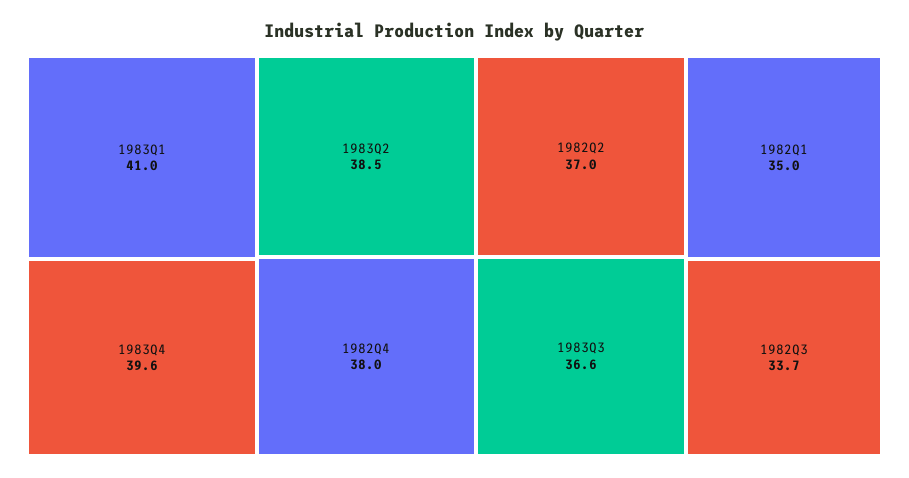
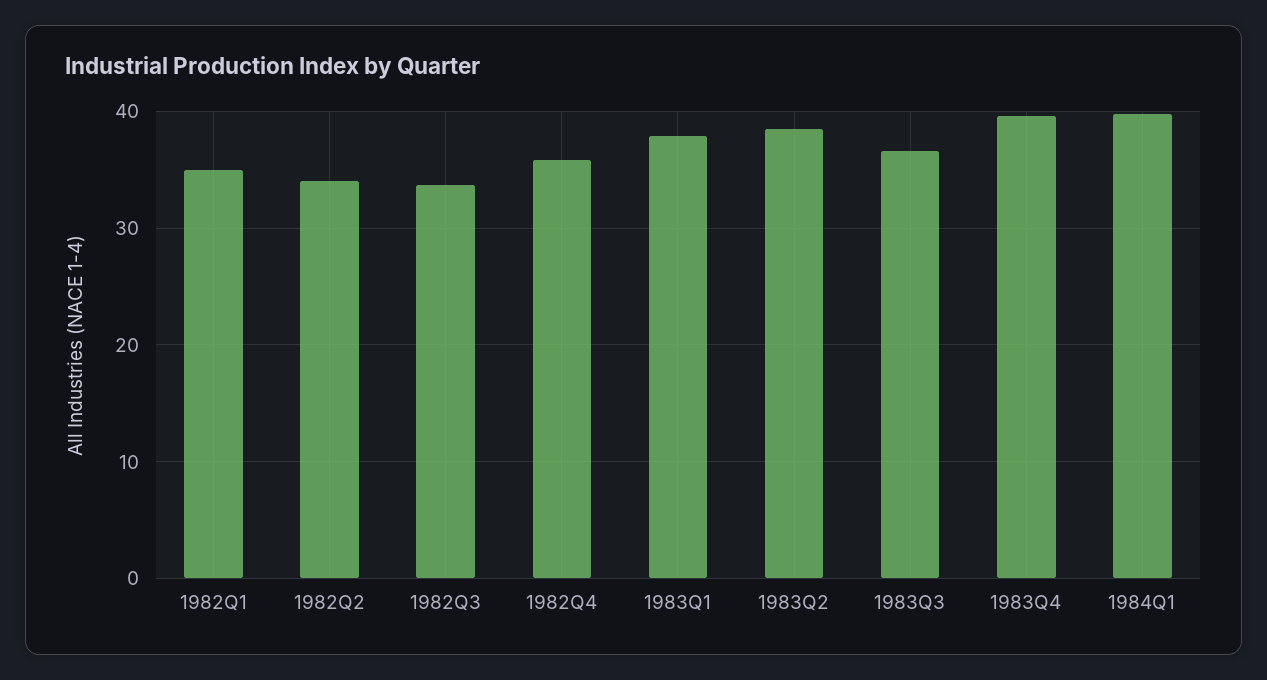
1983Q1: 41 -> 38
1982Q4: 38 -> 36
1982Q2: 37 -> 34
1984Q1: none -> 40

